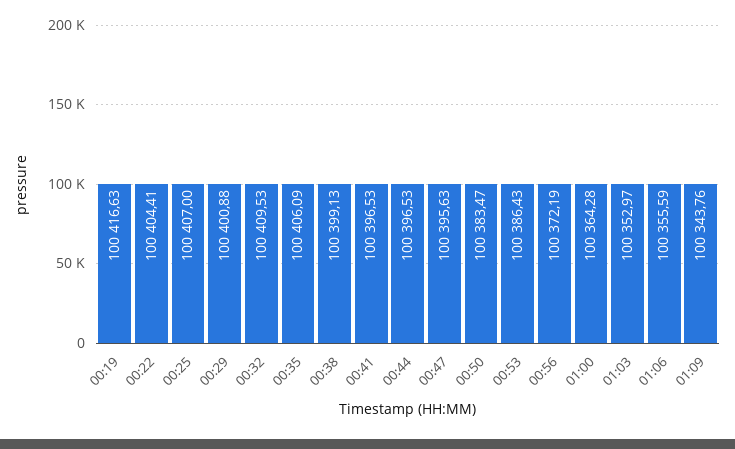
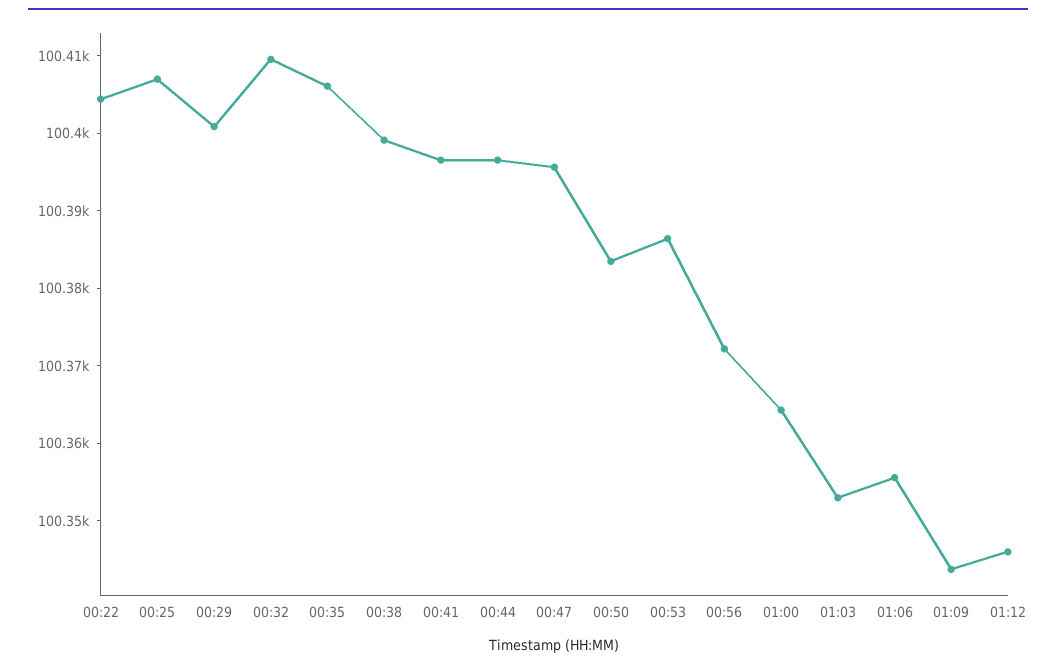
00:19: 100416.63 -> none
01:12: none -> 100346

